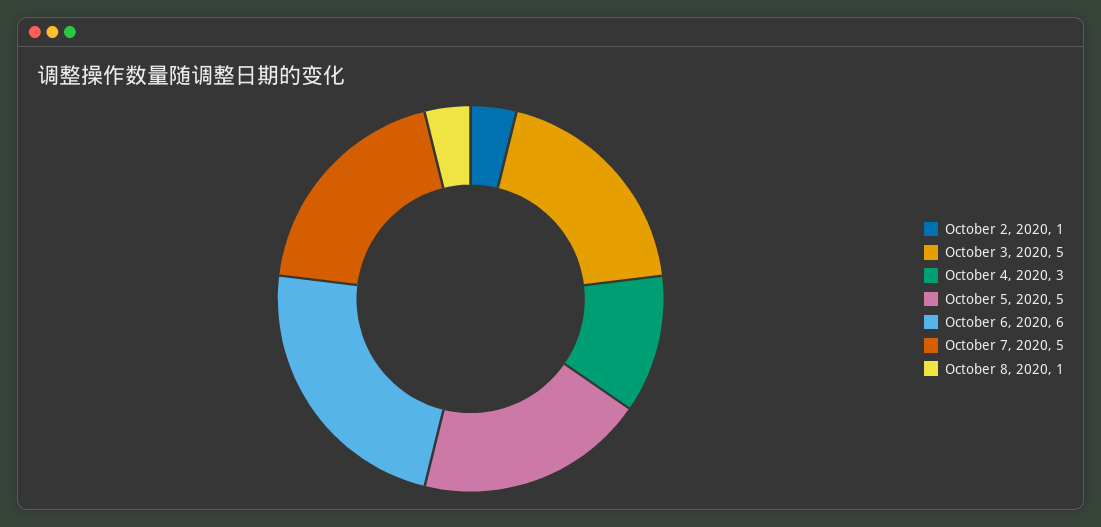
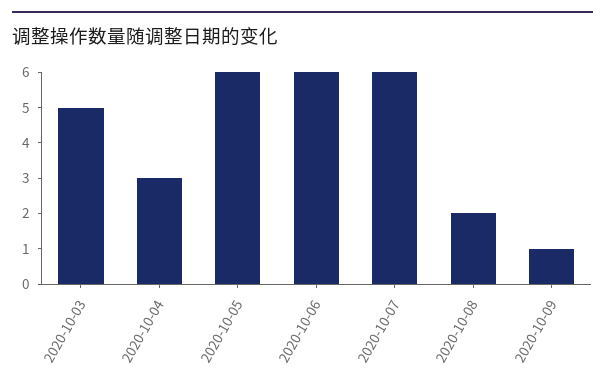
October 2, 2020: 1 -> none
October 5, 2020: 5 -> 6
October 7, 2020: 5 -> 6
October 8, 2020: 1 -> 2
2020-10-09: none -> 1

